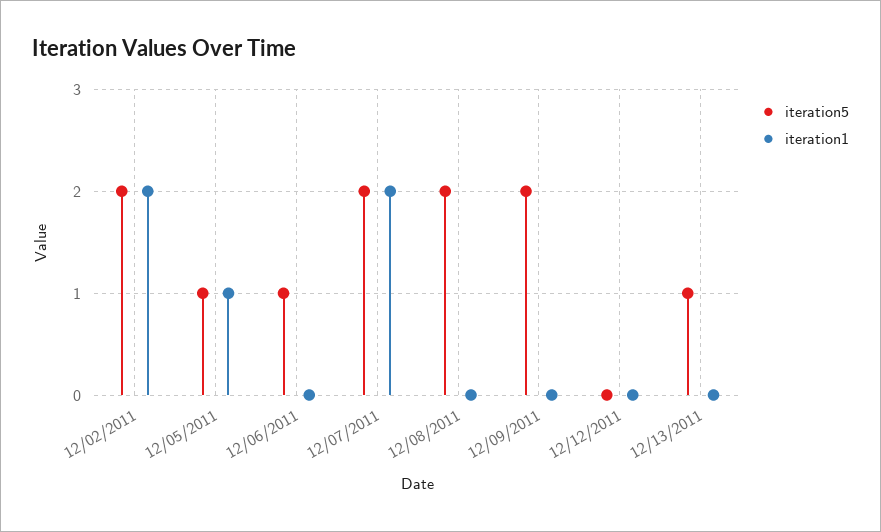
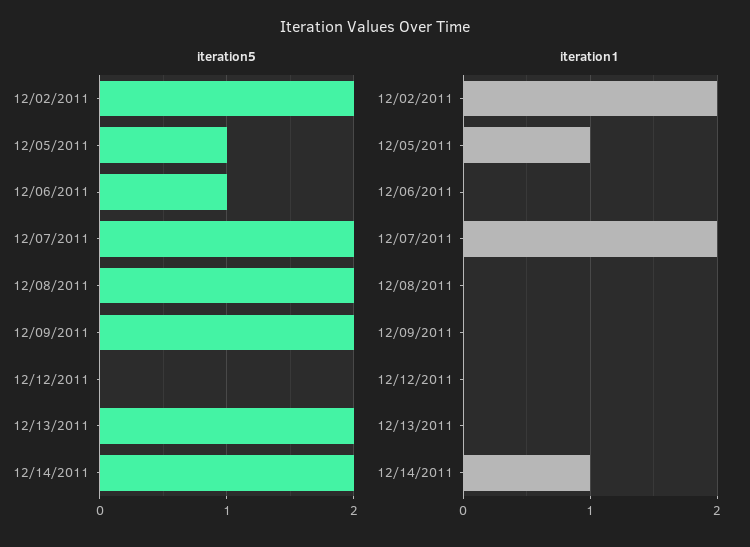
iteration5, 12/13/2011: 1 -> 2
iteration5, 12/14/2011: none -> 2
iteration1, 12/14/2011: none -> 1

